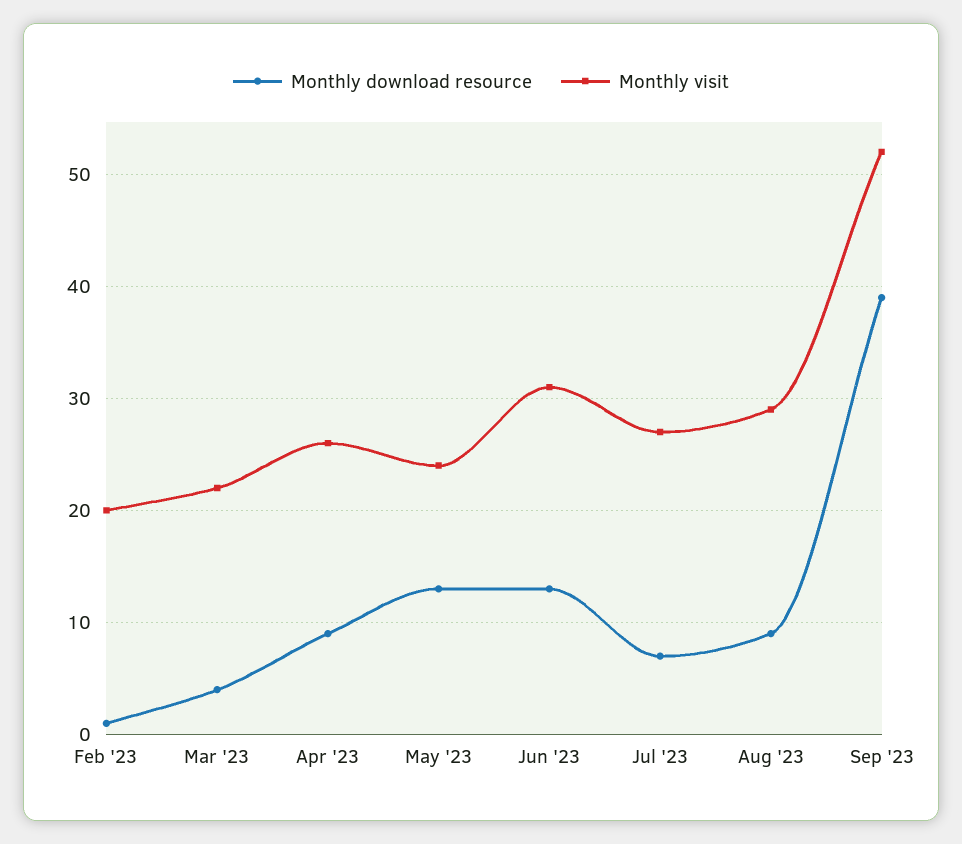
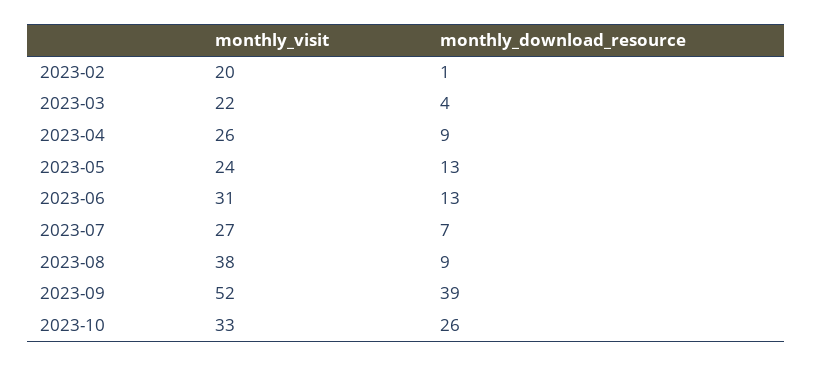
Monthly visit, Aug '23: 29 -> 38
Monthly visit, 2023-10: none -> 33
Monthly download resource, 2023-10: none -> 26

